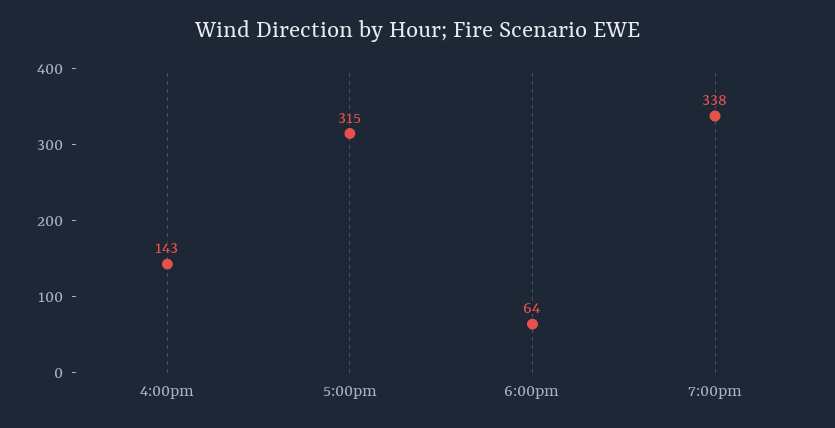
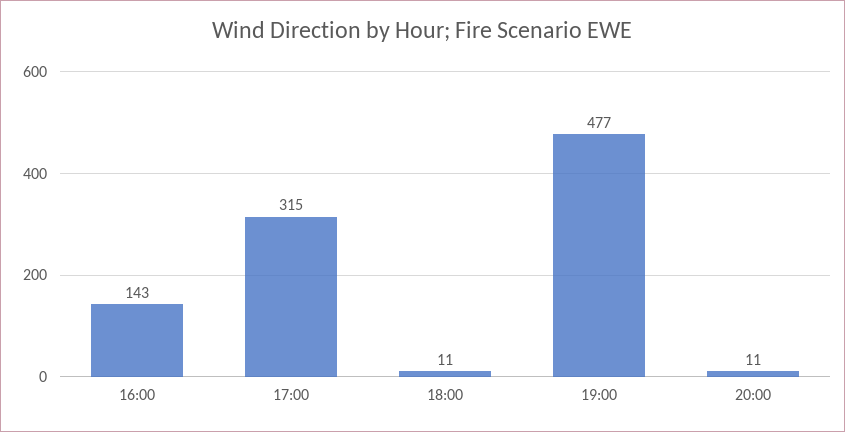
6:00pm: 64 -> 11
7:00pm: 338 -> 477
20:00: none -> 11

